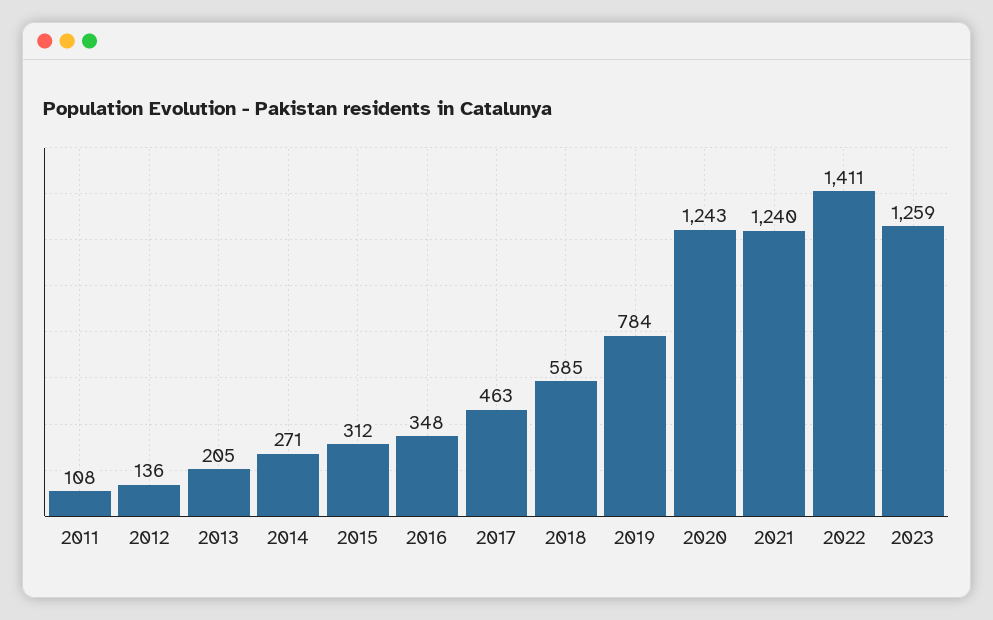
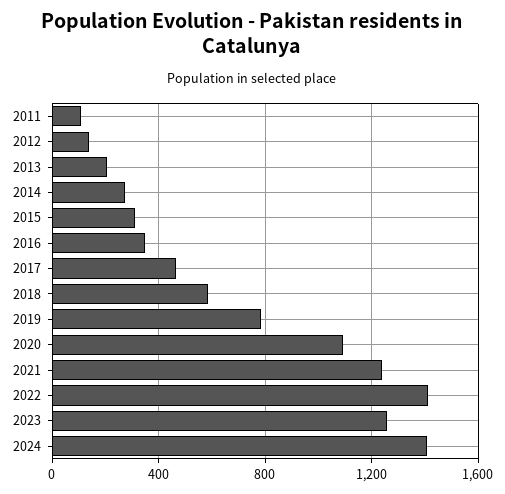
2020: 1243 -> 1100
2024: none -> 1400

